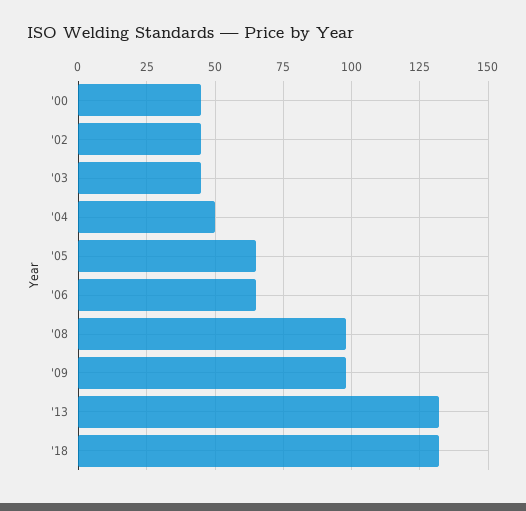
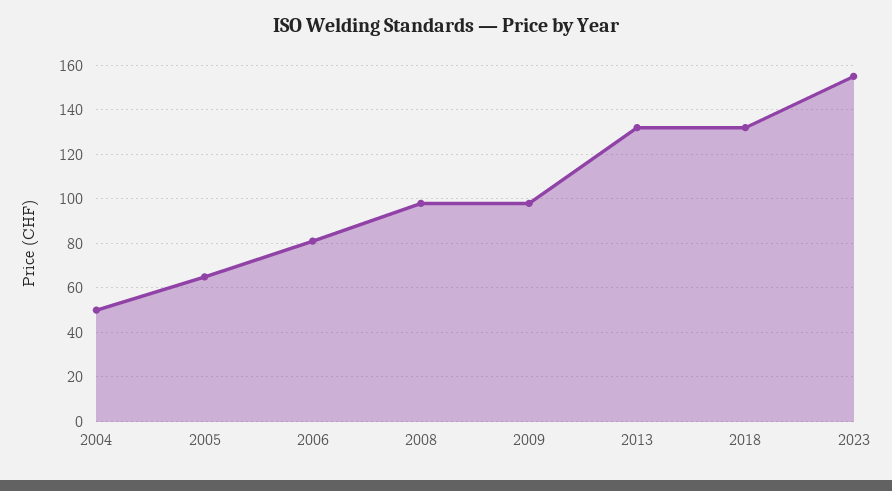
'00: 45 -> none
'02: 45 -> none
'03: 45 -> none
'06: 65 -> 80
2023: none -> 155

